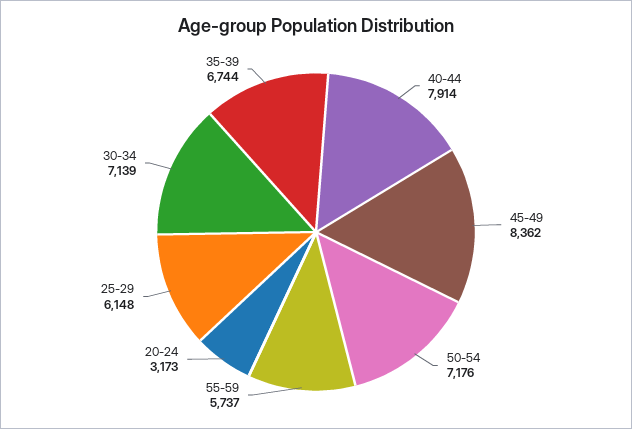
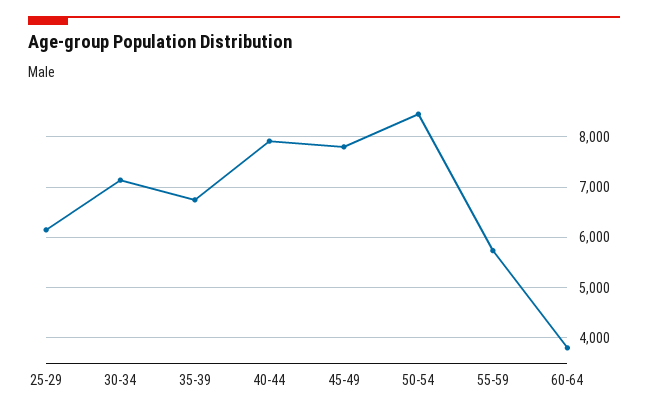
45-49: 8362 -> 7800
50-54: 7176 -> 8400
20-24: 3173 -> none
60-64: none -> 3800

